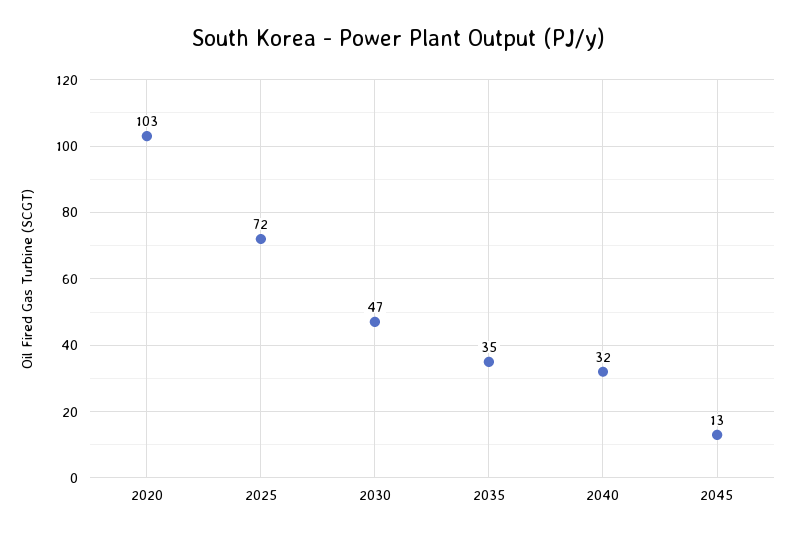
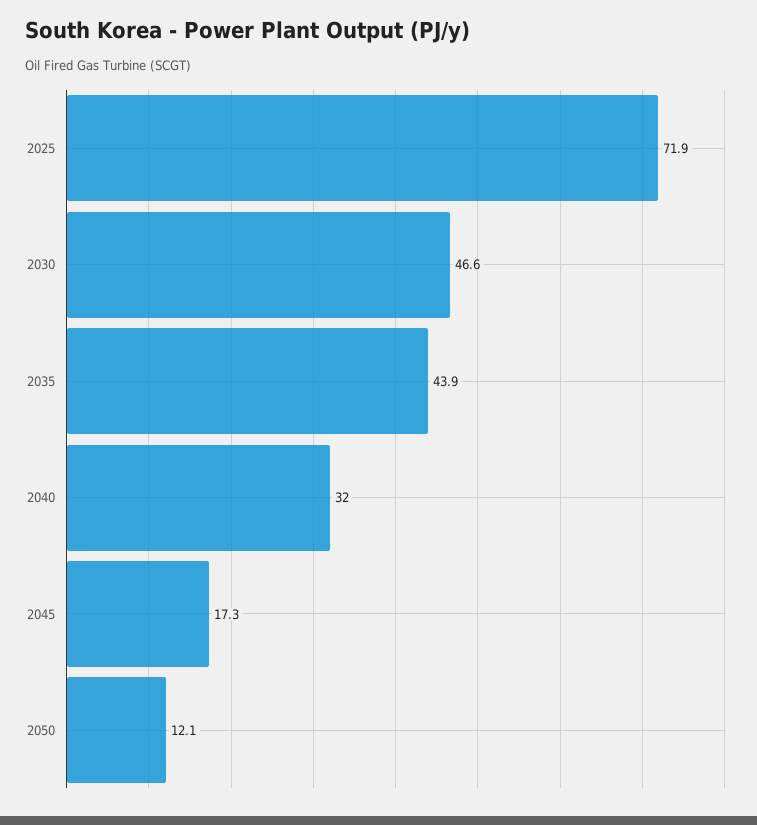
2020: 103 -> none
2035: 35 -> 43.9
2045: 13 -> 17.3
2050: none -> 12.1

